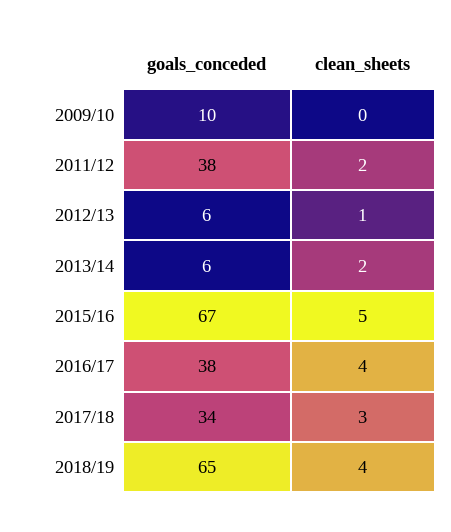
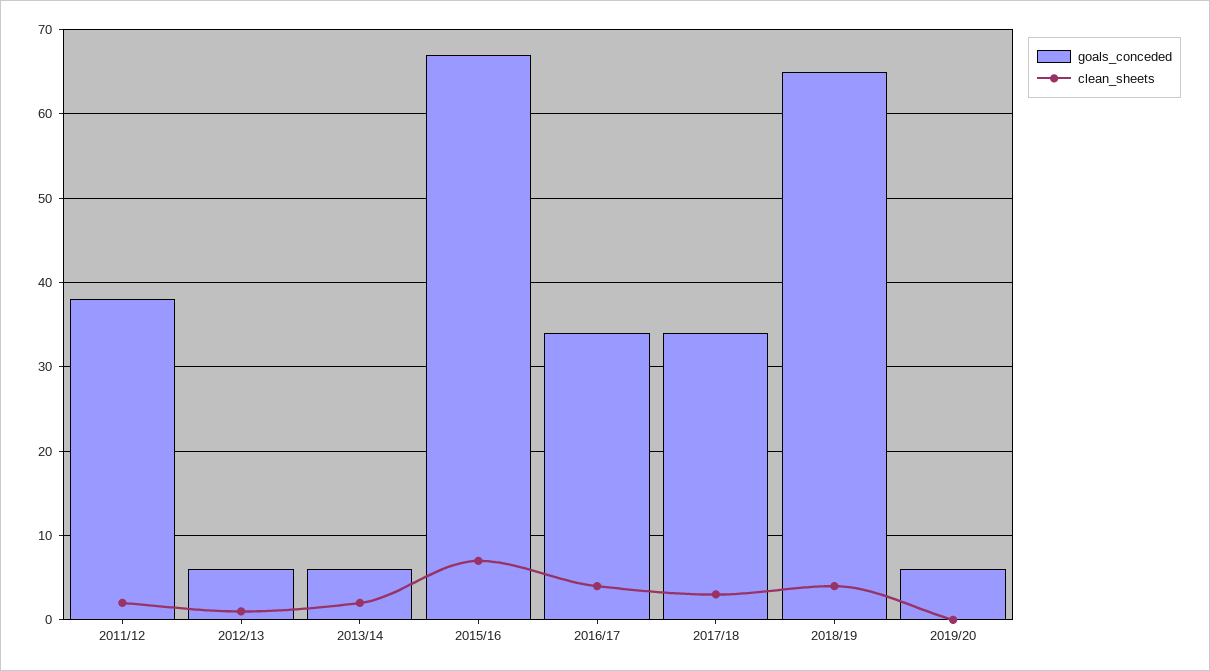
goals_conceded, 2009/10: 10 -> none
clean_sheets, 2009/10: 0 -> none
clean_sheets, 2015/16: 5 -> 7
goals_conceded, 2016/17: 38 -> 34
goals_conceded, 2019/20: none -> 6
clean_sheets, 2019/20: none -> 0

